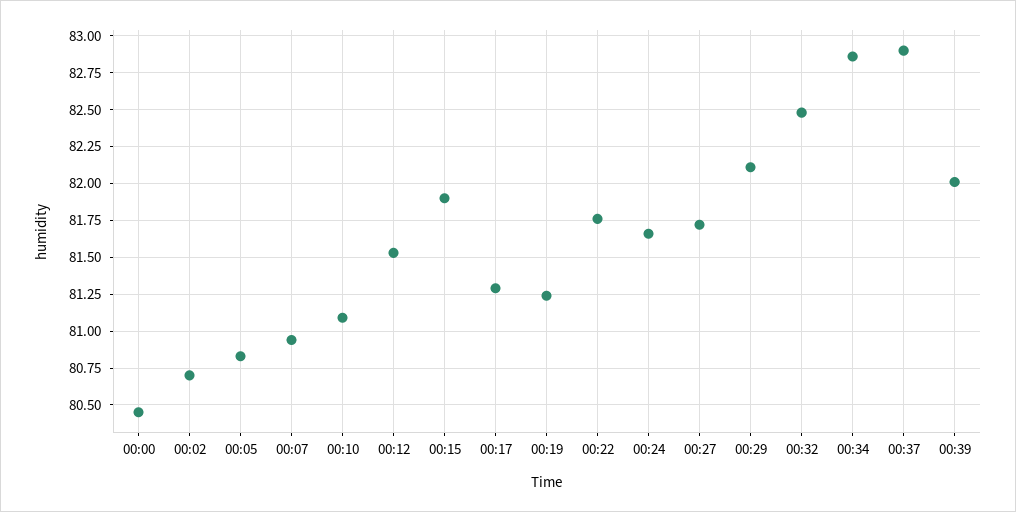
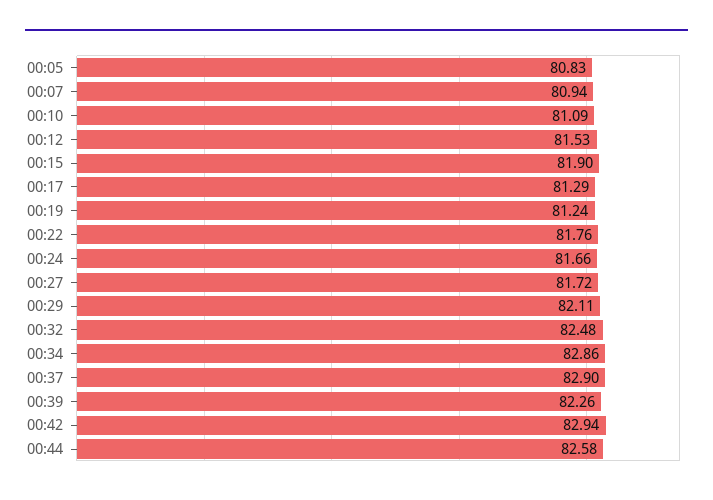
00:00: 80.45 -> none
00:02: 80.7 -> none
00:39: 82 -> 82.26
00:42: none -> 82.94
00:44: none -> 82.58

